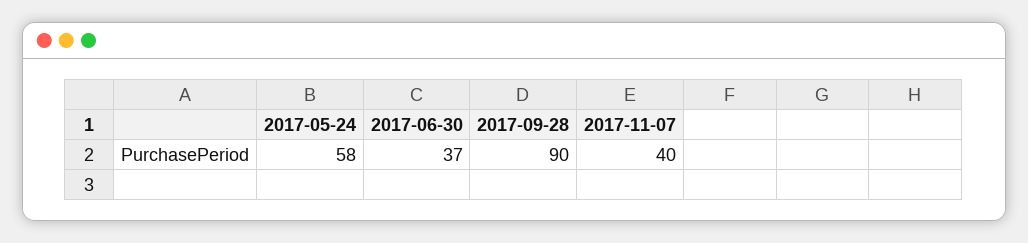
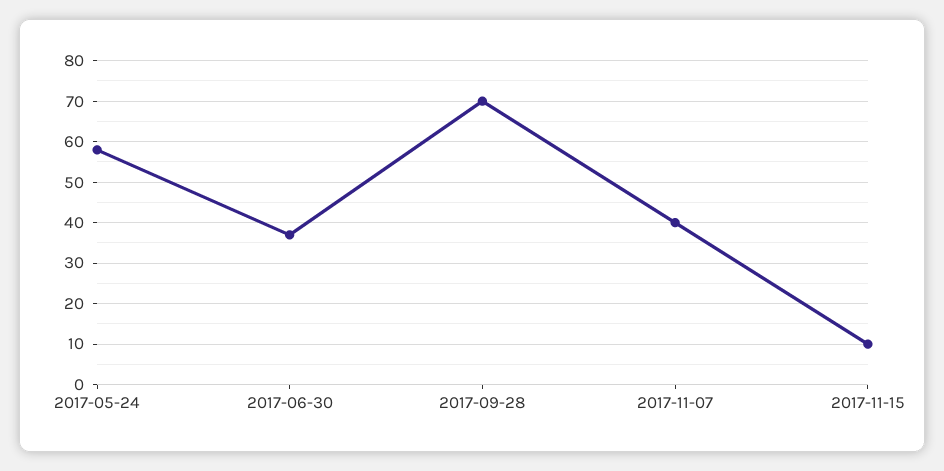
2017-09-28: 90 -> 70
2017-11-15: none -> 10

